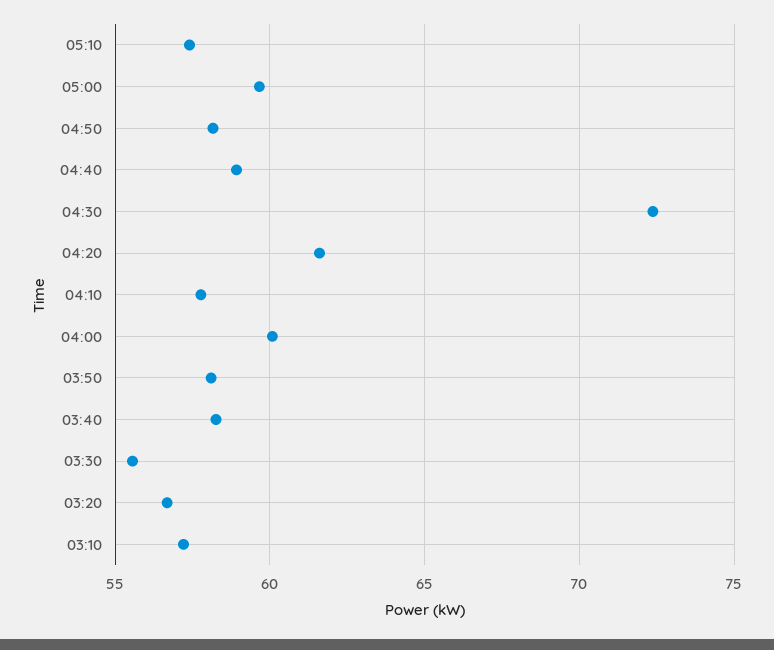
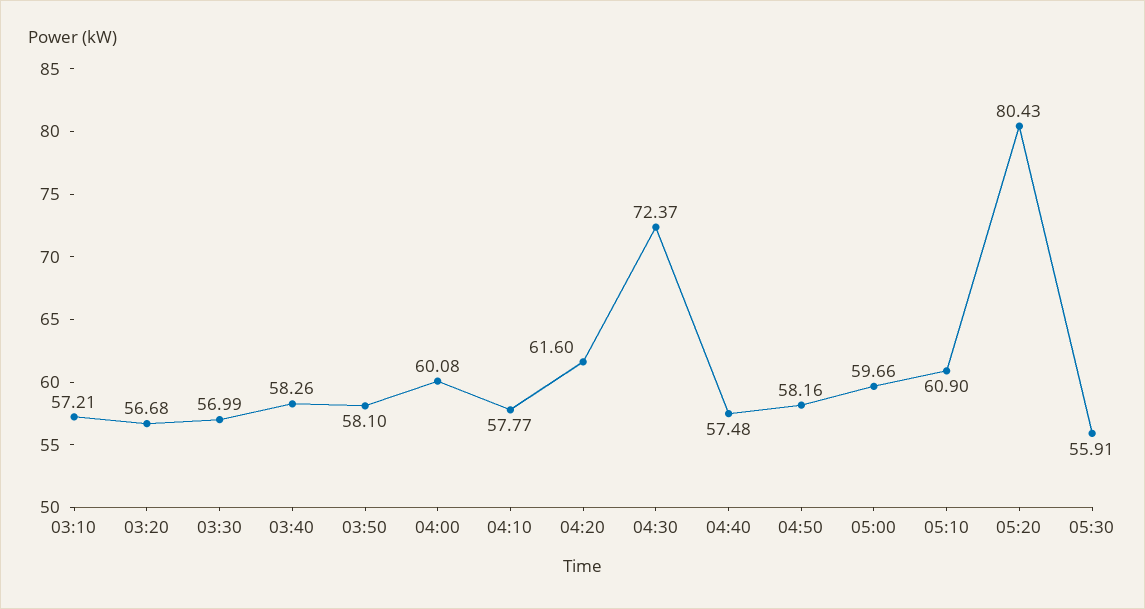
05:10: 57.5 -> 60.9
04:40: 59 -> 57.48
03:30: 55.5 -> 56.99
05:20: none -> 80.43
05:30: none -> 55.91

